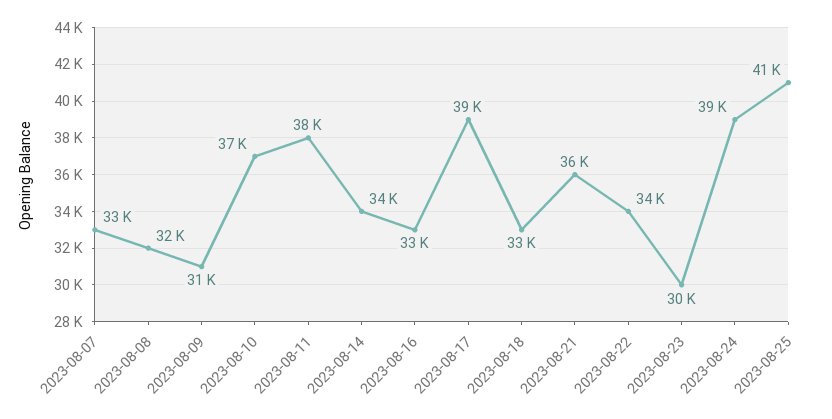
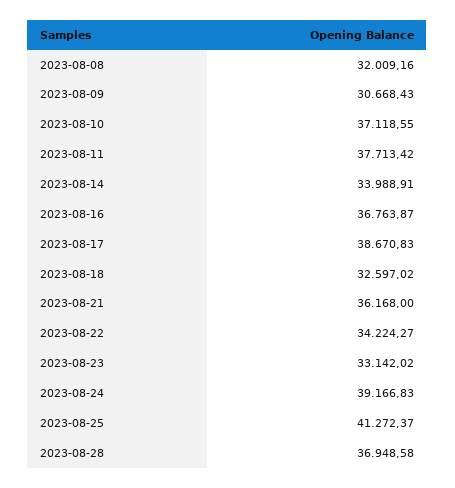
2023-08-07: 33000 -> none
2023-08-16: 33000 -> 36763.87
2023-08-23: 30000 -> 33142.02
2023-08-28: none -> 36948.58

